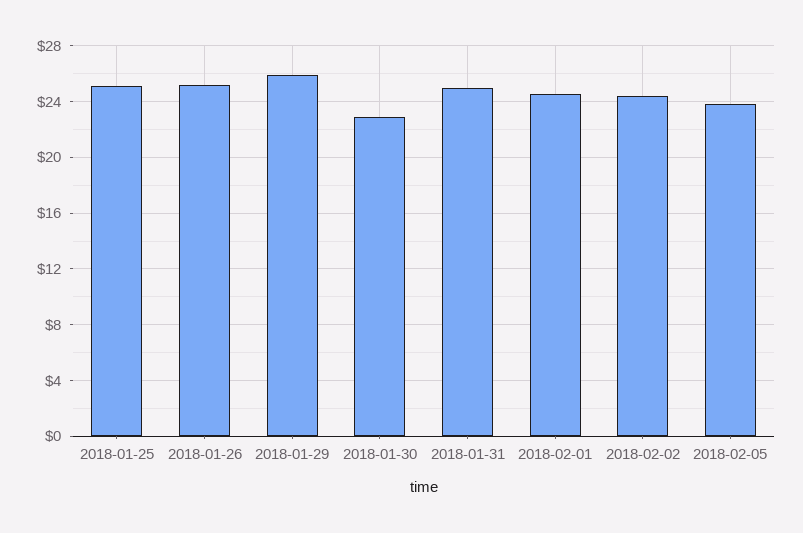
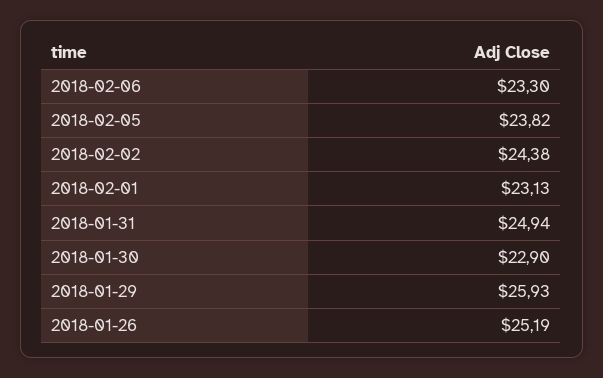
2018-01-25: 25 -> none
2018-02-01: 24.5 -> 23.13
2018-02-06: none -> 23.3

